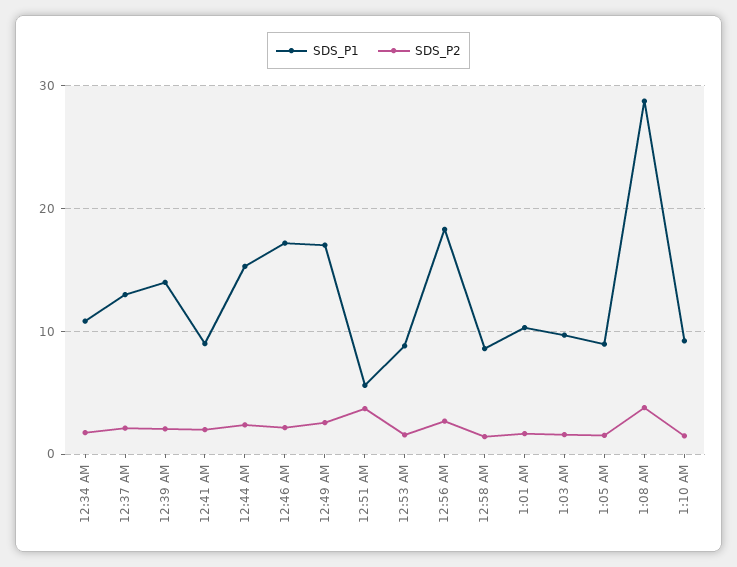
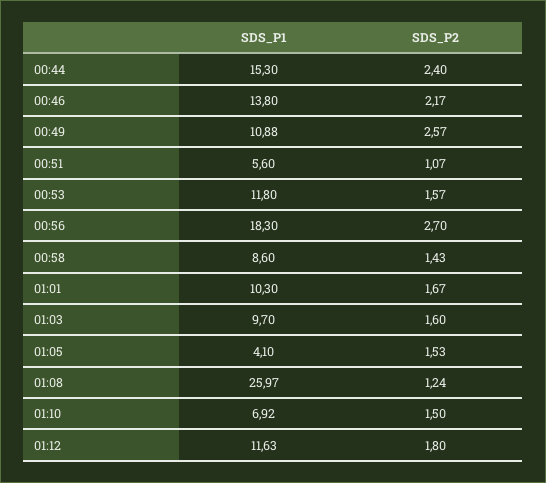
SDS_P1, 12:34 AM: 11 -> none
SDS_P2, 12:34 AM: 2 -> none
SDS_P1, 12:37 AM: 13 -> none
SDS_P2, 12:37 AM: 2 -> none
SDS_P1, 12:39 AM: 14 -> none
SDS_P2, 12:39 AM: 2 -> none
SDS_P1, 12:41 AM: 9 -> none
SDS_P2, 12:41 AM: 2 -> none
SDS_P1, 12:46 AM: 17 -> 13.8
SDS_P1, 12:49 AM: 17 -> 10.88
SDS_P2, 12:51 AM: 4 -> 1.07
SDS_P1, 12:53 AM: 9 -> 11.8
SDS_P1, 1:05 AM: 9 -> 4.1
SDS_P1, 1:08 AM: 29 -> 25.97
SDS_P2, 1:08 AM: 4 -> 1.24
SDS_P1, 1:10 AM: 9 -> 6.92
SDS_P1, 01:12: none -> 11.63
SDS_P2, 01:12: none -> 1.8

